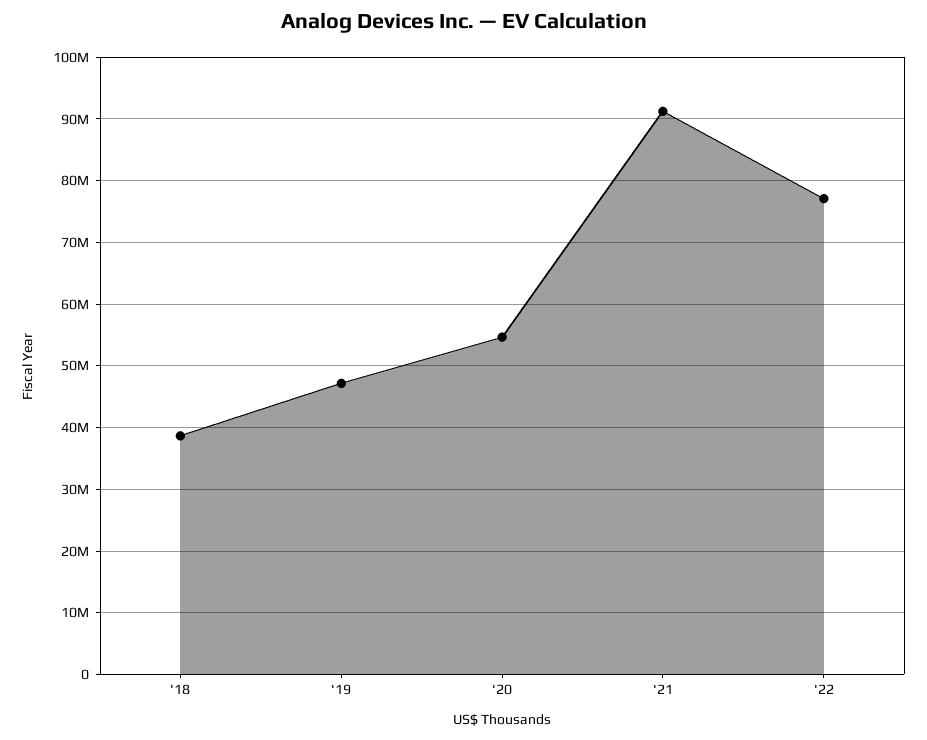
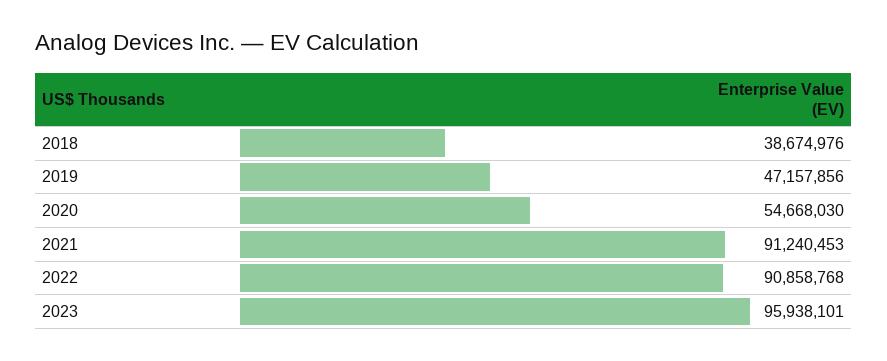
'22: 77000000 -> 90858768
2023: none -> 95938101

